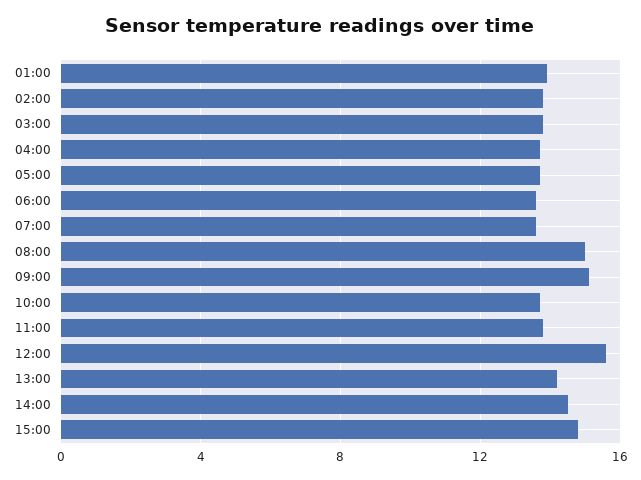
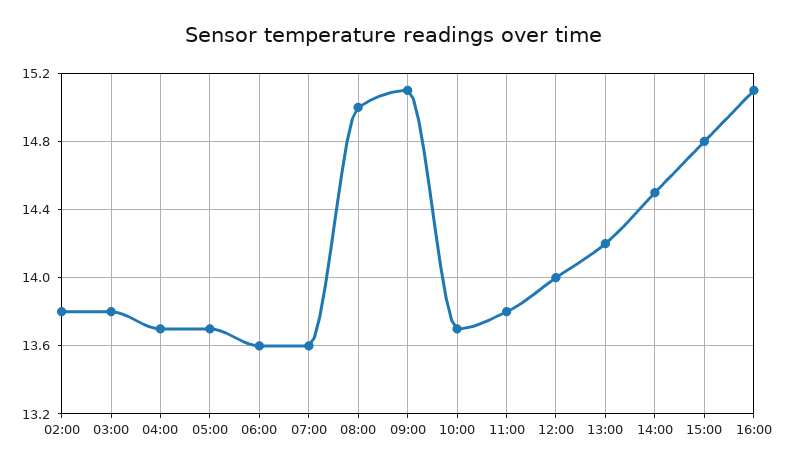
01:00: 14 -> none
12:00: 15.5 -> 14
16:00: none -> 15.1

